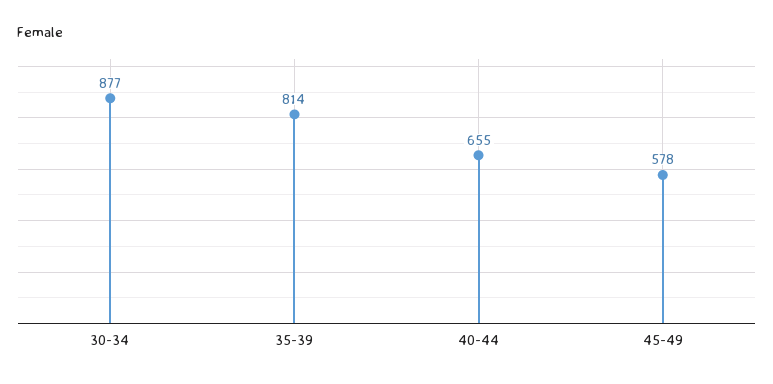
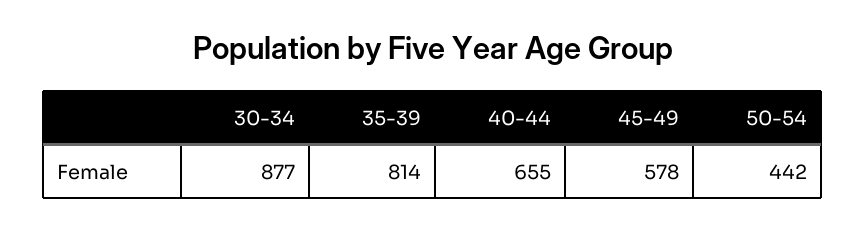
50-54: none -> 442

